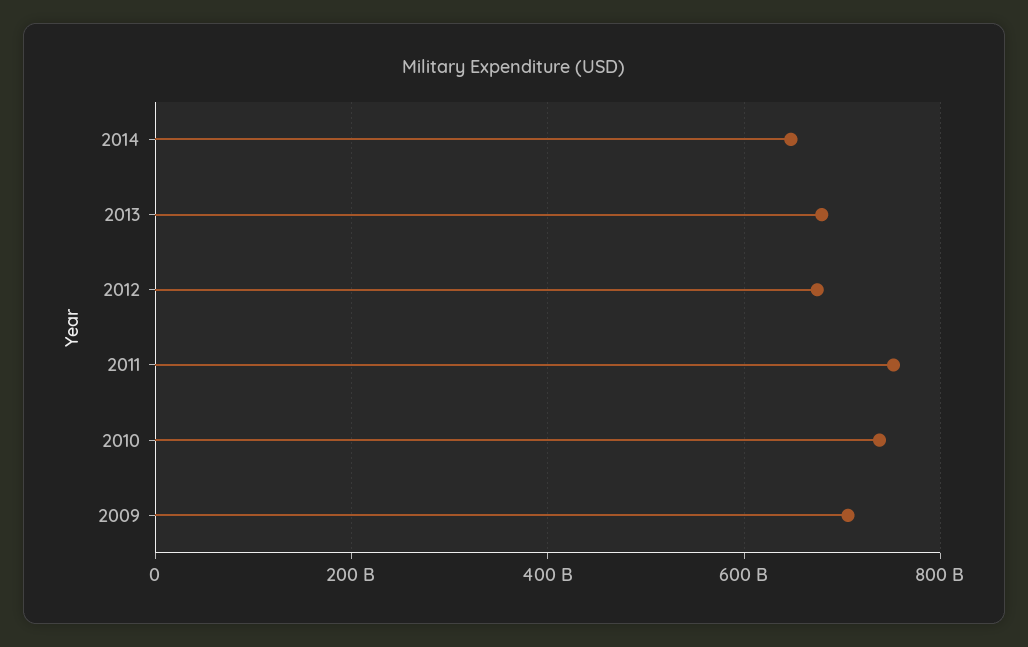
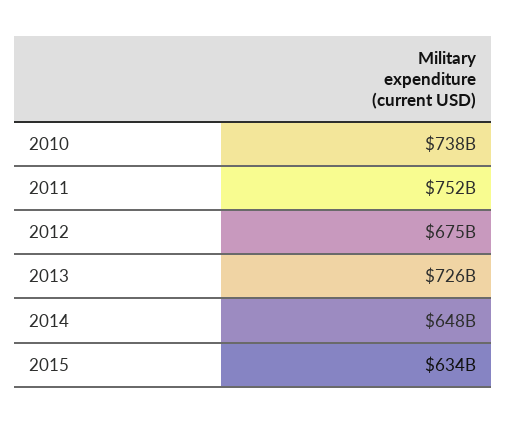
2013: 680000000000 -> 726000000000
2009: 700000000000 -> none
2015: none -> 634000000000

